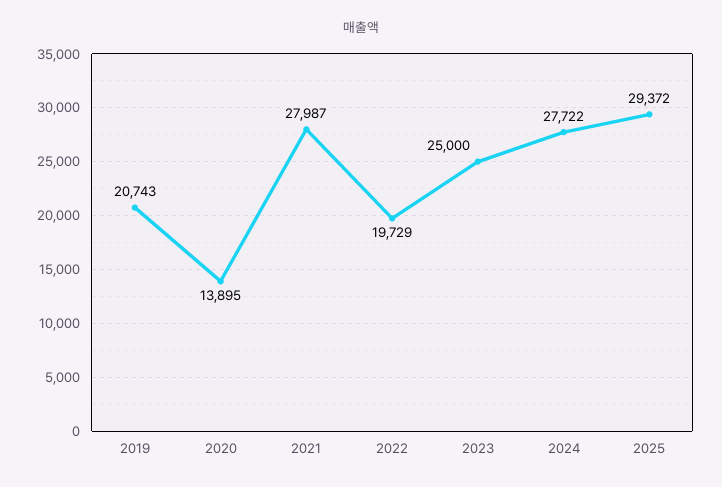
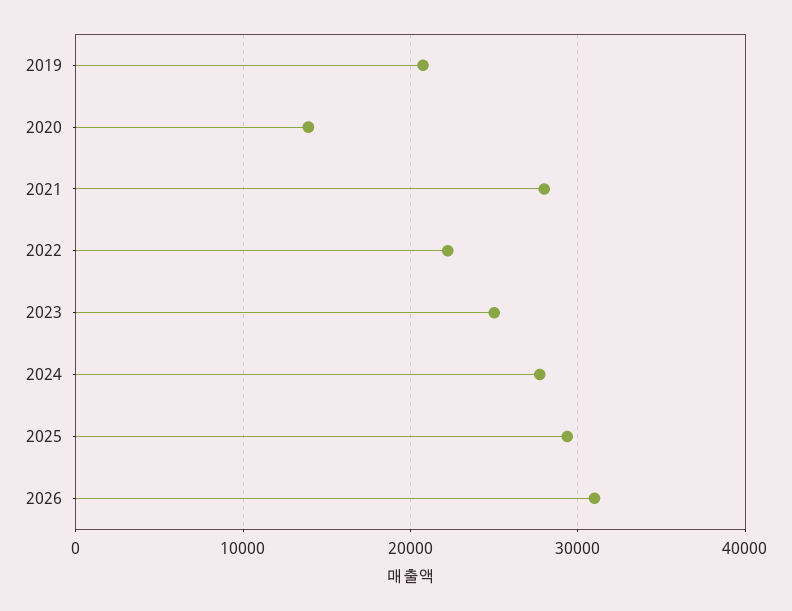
2022: 19729 -> 22000
2026: none -> 31000

